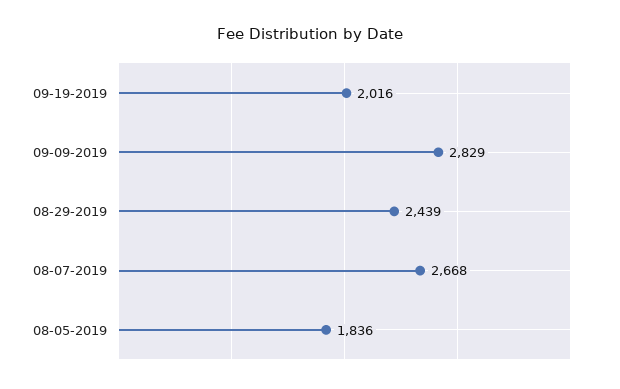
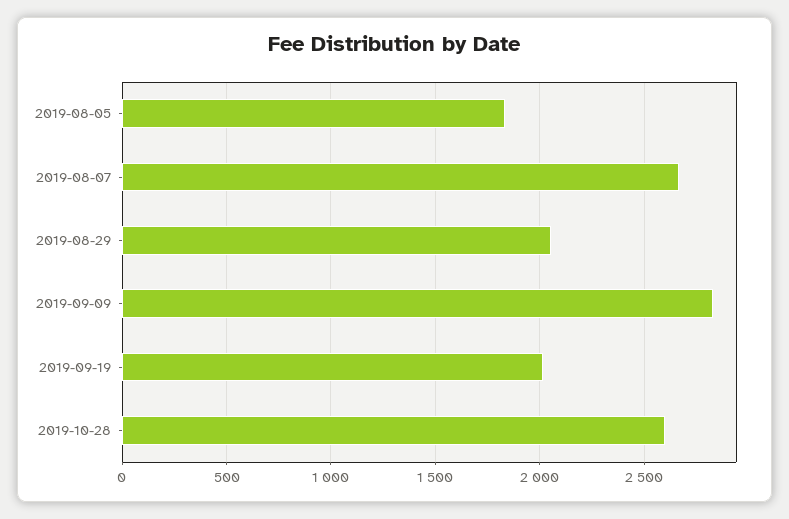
08-29-2019: 2439 -> 2050
2019-10-28: none -> 2600

